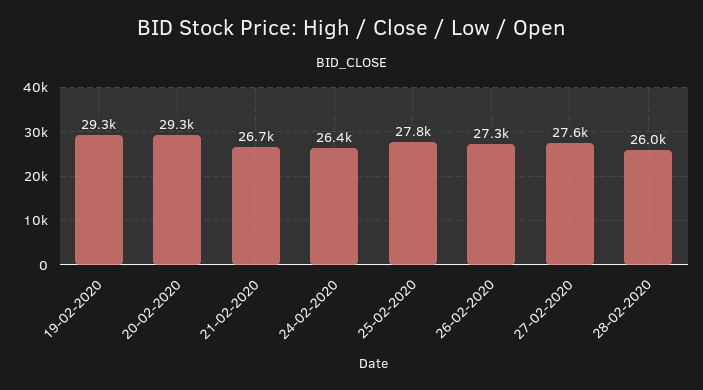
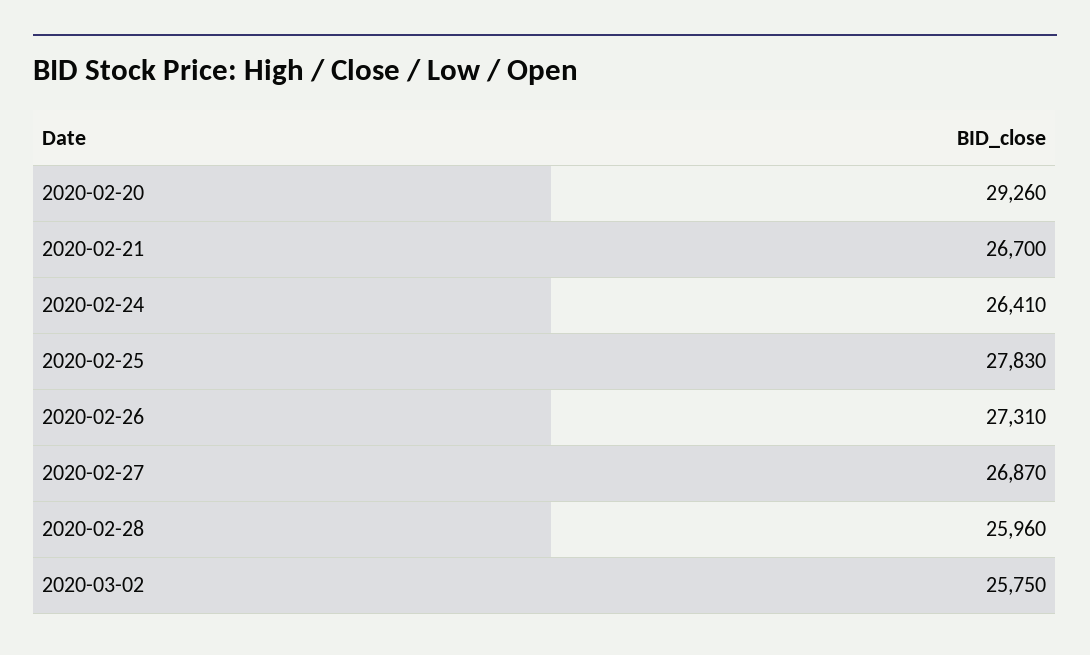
19-02-2020: 29300 -> none
27-02-2020: 27600 -> 26870
2020-03-02: none -> 25750

